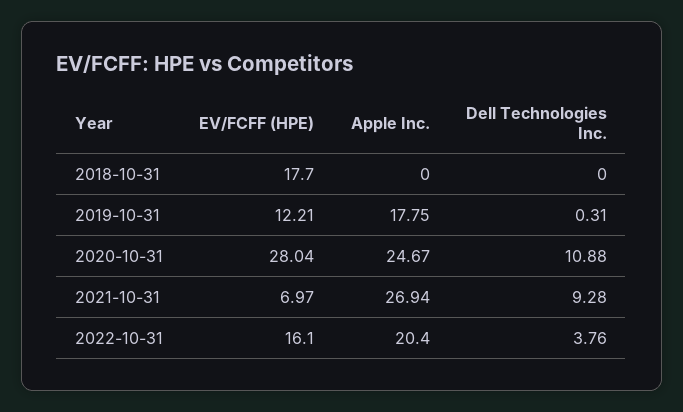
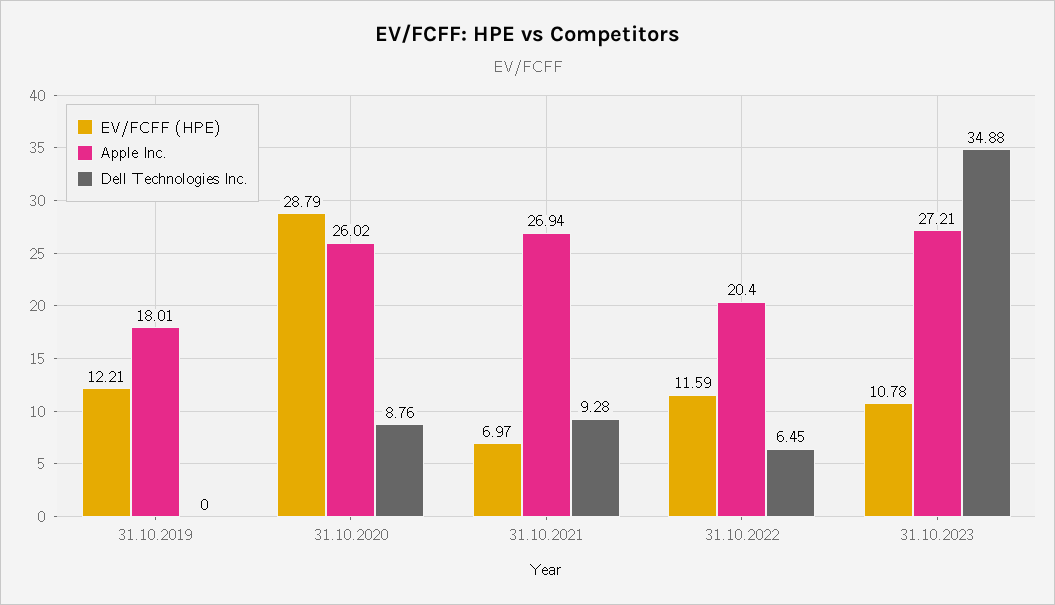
EV/FCFF (HPE), 2018-10-31: 17.7 -> none
Apple Inc., 2018-10-31: 0 -> none
Dell Technologies Inc., 2018-10-31: 0 -> none
Apple Inc., 2019-10-31: 17.75 -> 18.01
Dell Technologies Inc., 2019-10-31: 0.31 -> 0
EV/FCFF (HPE), 2020-10-31: 28.04 -> 28.79
Apple Inc., 2020-10-31: 24.67 -> 26.02
Dell Technologies Inc., 2020-10-31: 10.88 -> 8.76
EV/FCFF (HPE), 2022-10-31: 16.1 -> 11.59
Dell Technologies Inc., 2022-10-31: 3.76 -> 6.45
EV/FCFF (HPE), 31.10.2023: none -> 10.78
Apple Inc., 31.10.2023: none -> 27.21
Dell Technologies Inc., 31.10.2023: none -> 34.88

